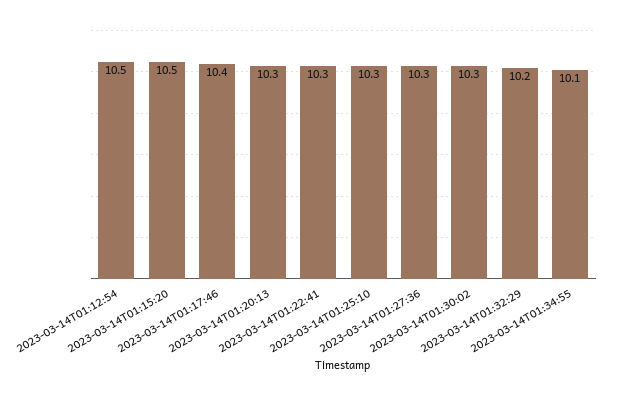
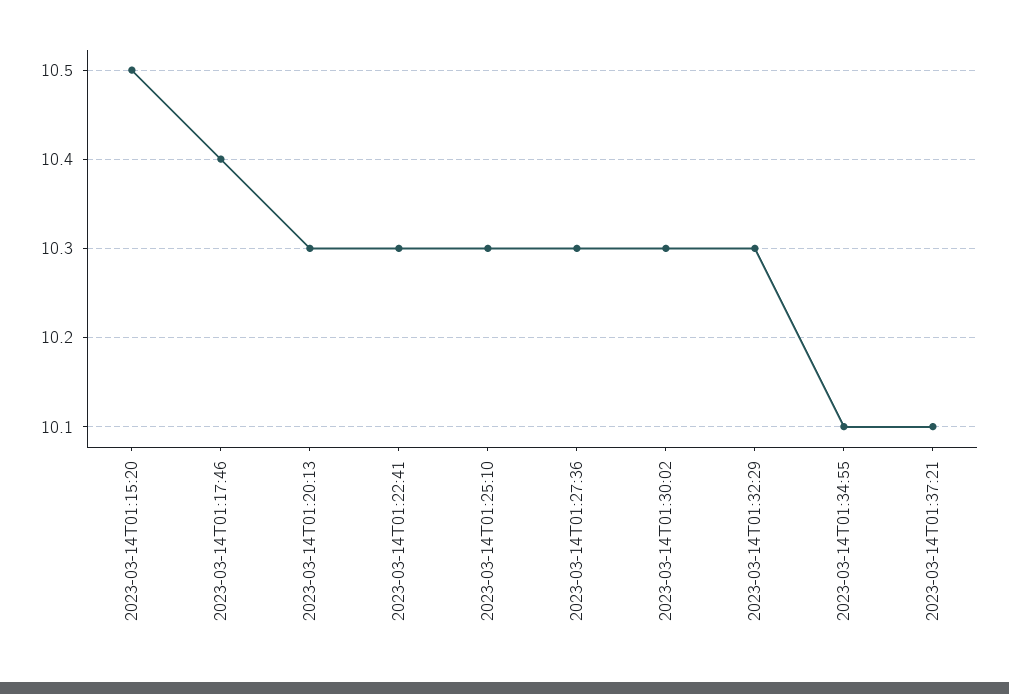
2023-03-14T01:12:54: 10.5 -> none
2023-03-14T01:32:29: 10.2 -> 10.3
2023-03-14T01:37:21: none -> 10.1

